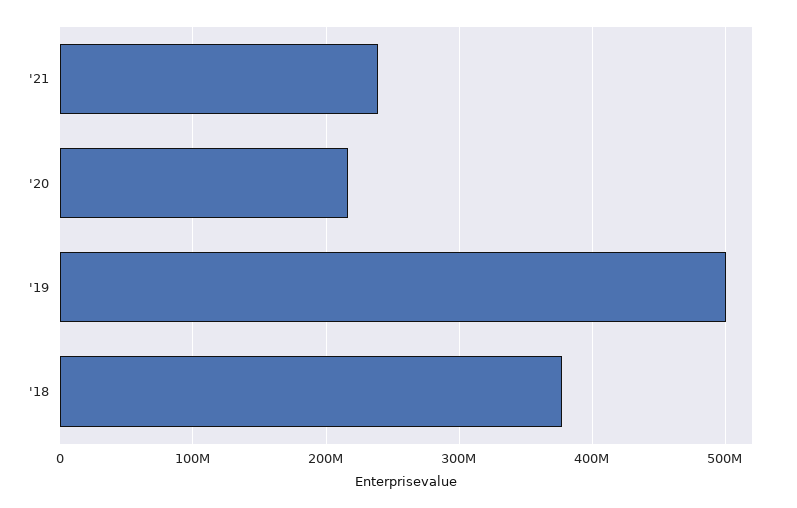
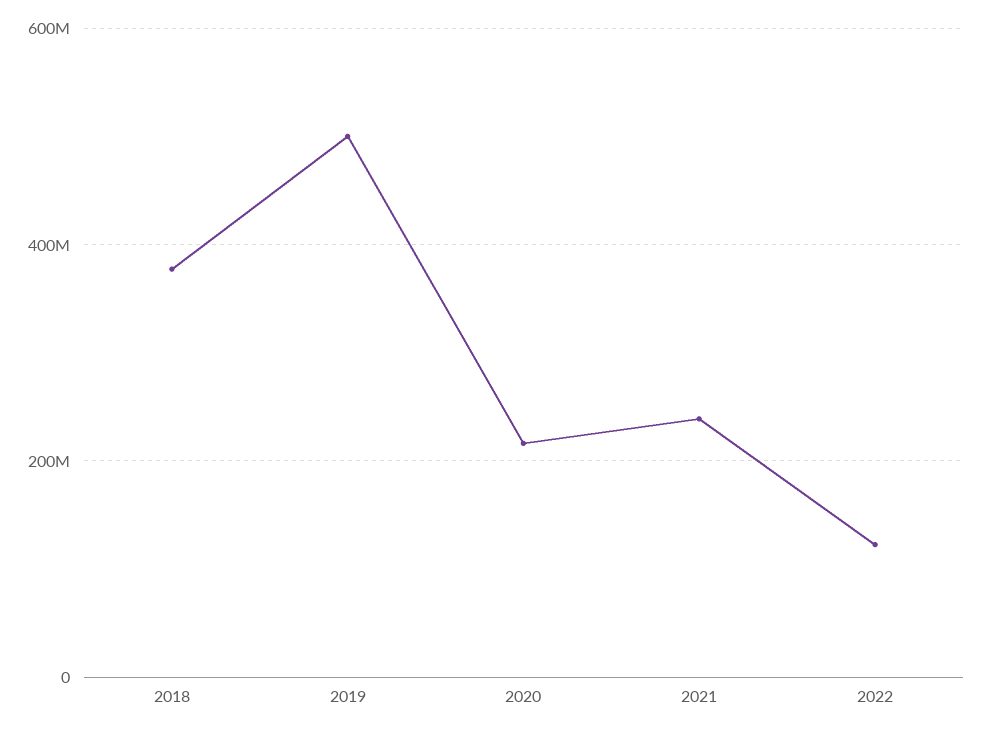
2022: none -> 120000000

